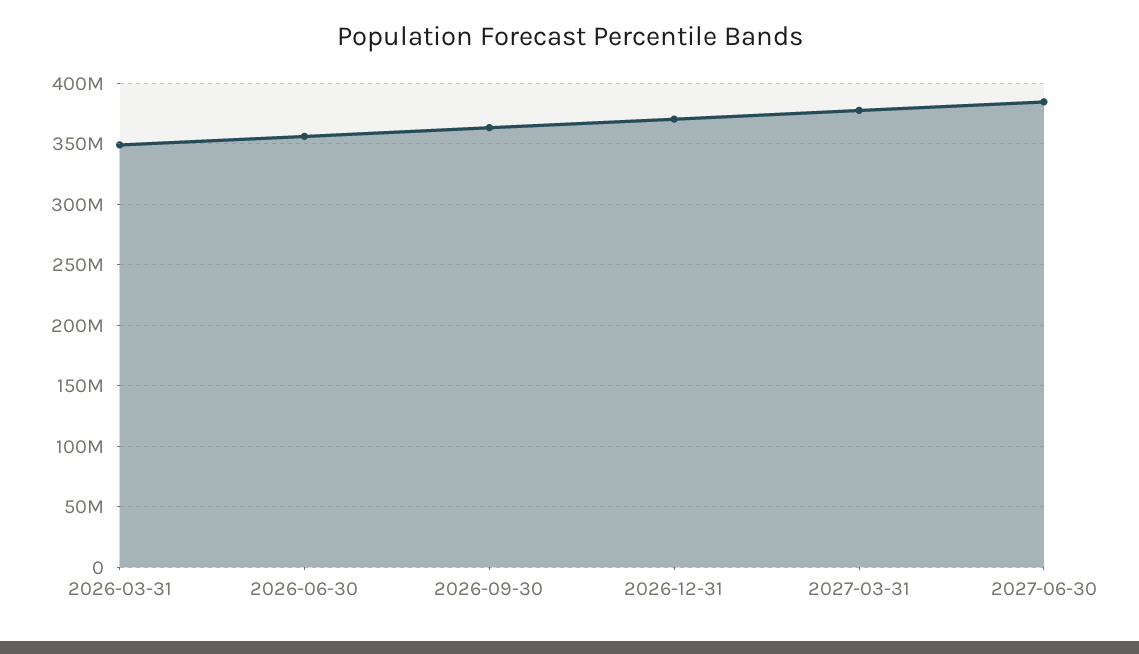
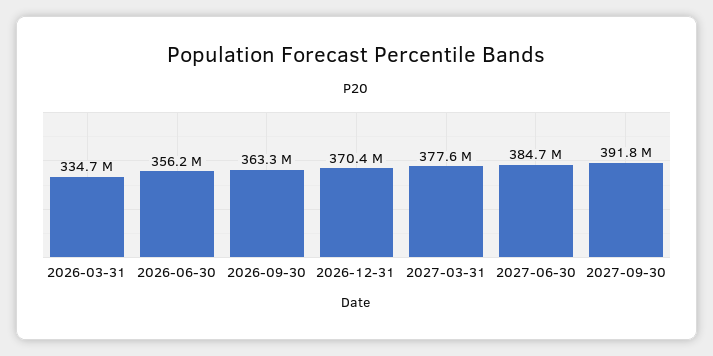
2026-03-31: 350000000 -> 334700000
2027-09-30: none -> 391800000

